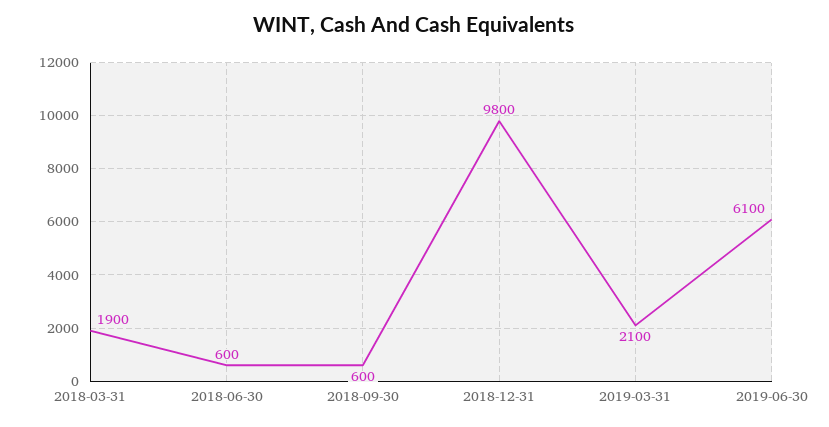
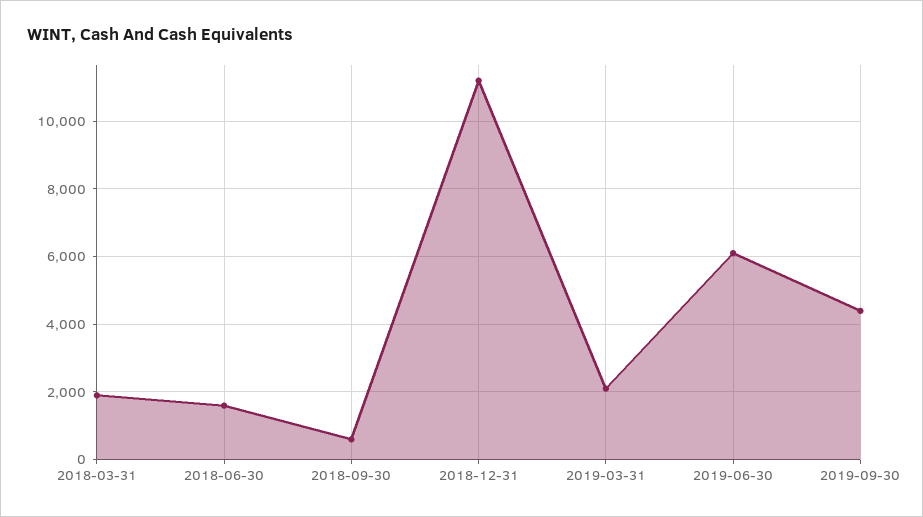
2018-06-30: 600 -> 1600
2018-12-31: 9800 -> 11200
2019-09-30: none -> 4400

